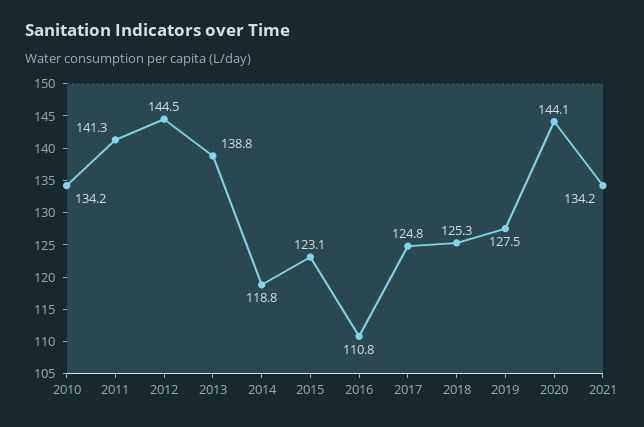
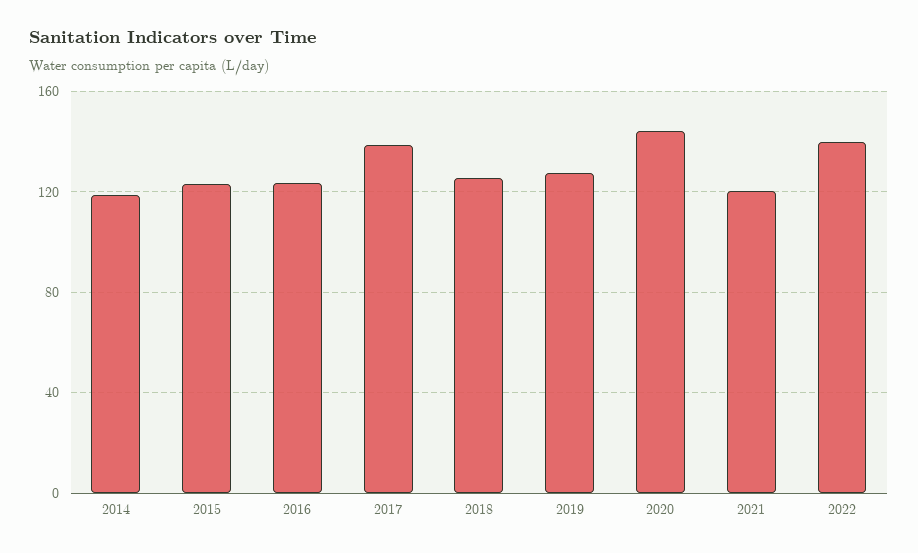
2010: 134.2 -> none
2011: 141.3 -> none
2012: 144.5 -> none
2013: 138.8 -> none
2016: 110.8 -> 125
2017: 124.8 -> 140
2021: 134.2 -> 120
2022: none -> 140

